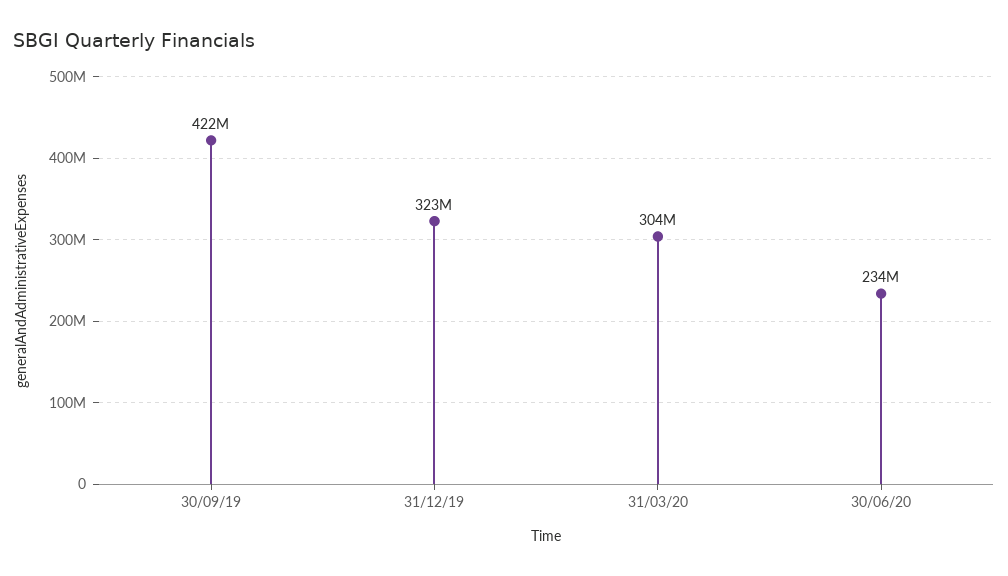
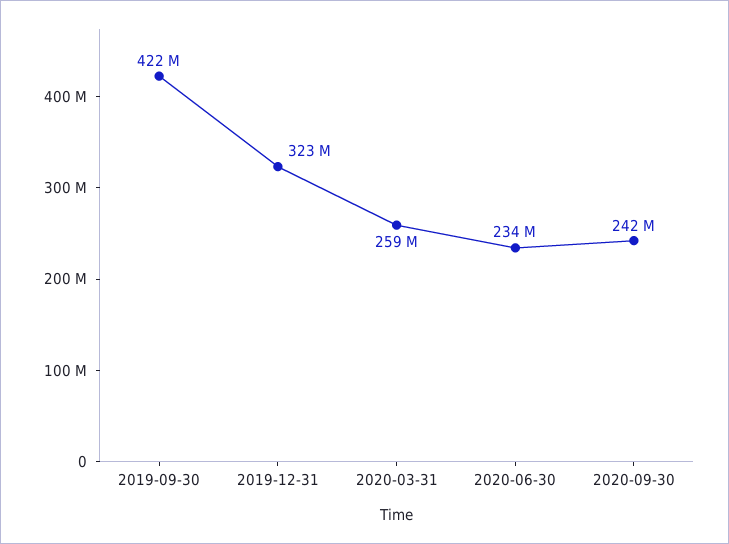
31/03/20: 304000000 -> 259000000
2020-09-30: none -> 242000000

